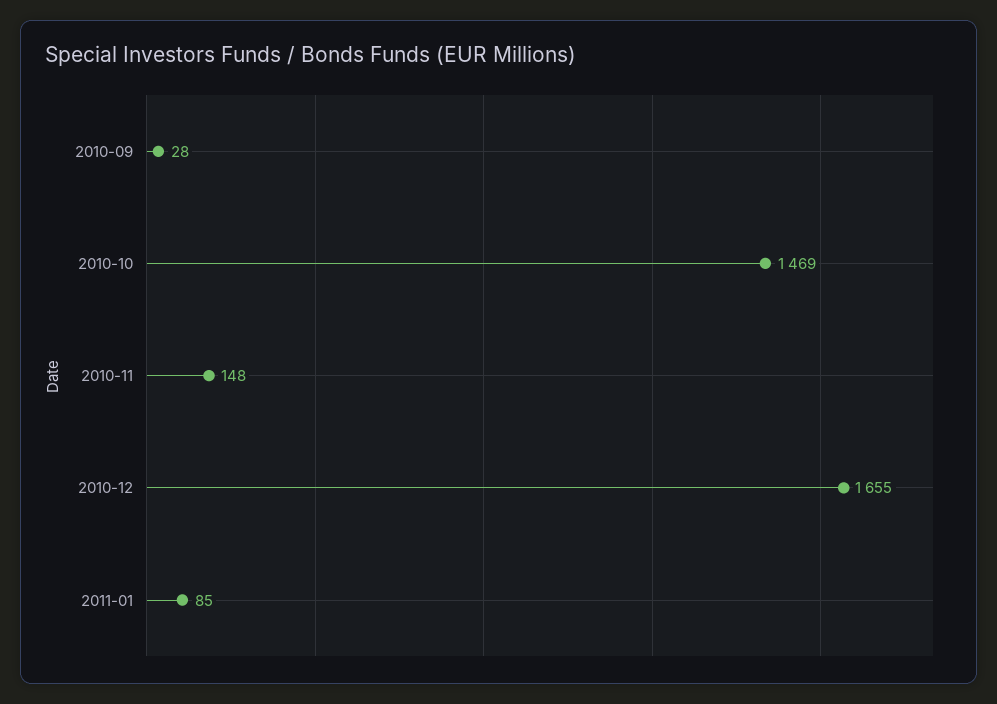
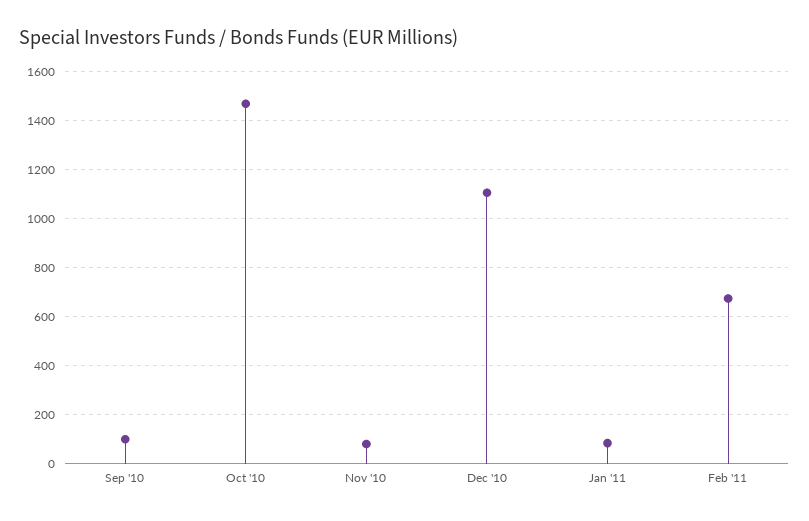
2010-09: 28 -> 100
2010-11: 148 -> 75
2010-12: 1655 -> 1100
Feb '11: none -> 675

